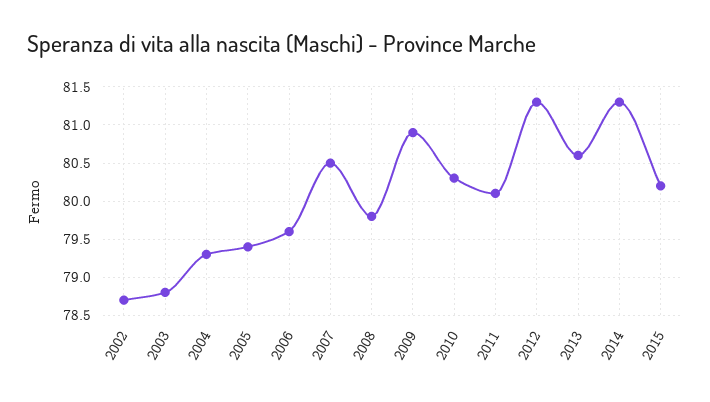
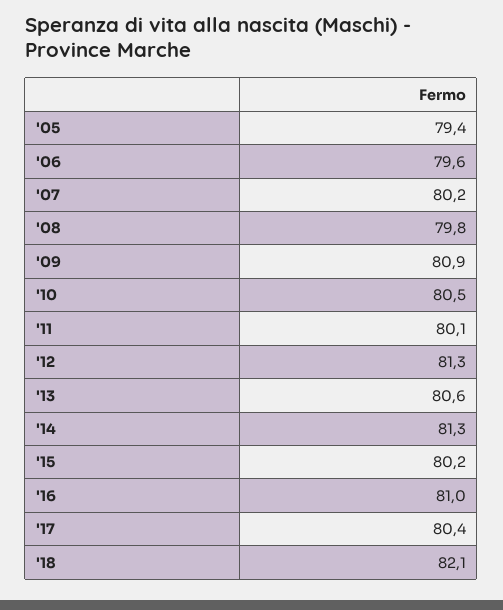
2002: 78.7 -> none
2003: 78.8 -> none
2004: 79.3 -> none
2007: 80.5 -> 80.2
2010: 80.3 -> 80.5
'16: none -> 81
'17: none -> 80.4
'18: none -> 82.1

